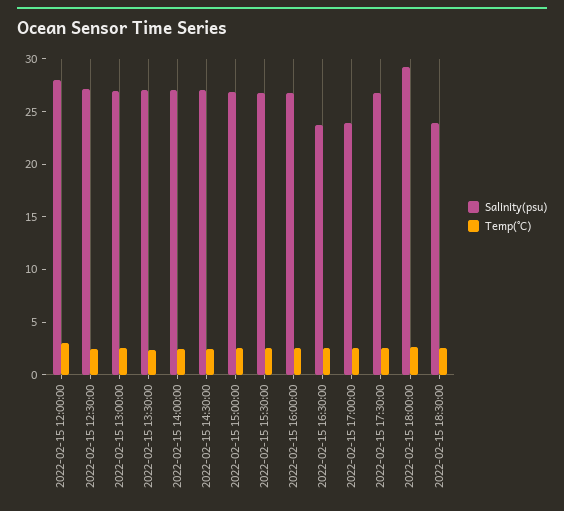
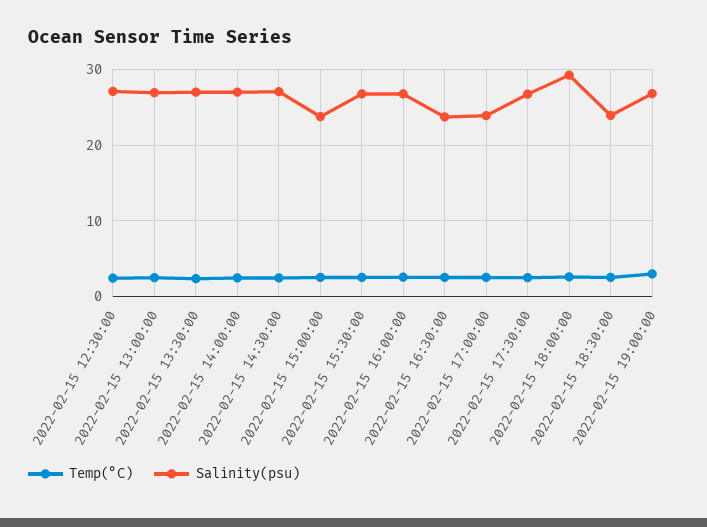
Salinity(psu), 2022-02-15 12:00:00: 28 -> none
Temp(°C), 2022-02-15 12:00:00: 3 -> none
Salinity(psu), 2022-02-15 15:00:00: 27 -> 24
Temp(°C), 2022-02-15 19:00:00: none -> 3
Salinity(psu), 2022-02-15 19:00:00: none -> 27

